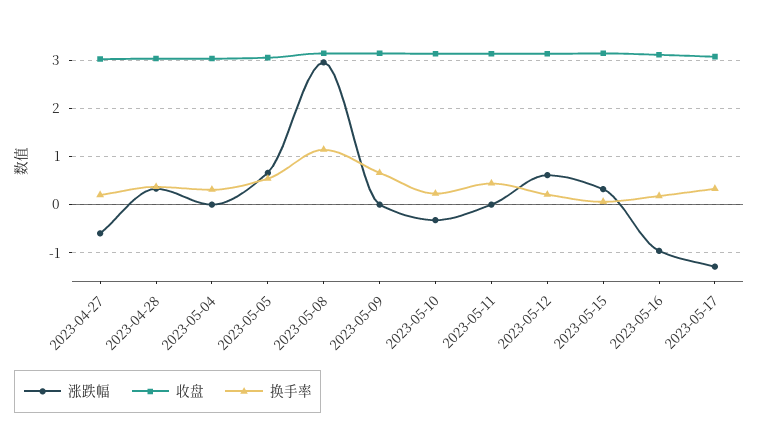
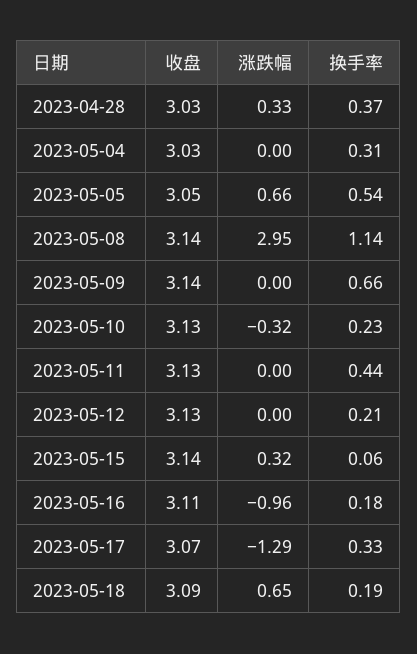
涨跌幅, 2023-04-27: -0.6 -> none
收盘, 2023-04-27: 3 -> none
换手率, 2023-04-27: 0.2 -> none
涨跌幅, 2023-05-12: 0.6 -> 0
收盘, 2023-05-18: none -> 3.09
涨跌幅, 2023-05-18: none -> 0.65
换手率, 2023-05-18: none -> 0.19

